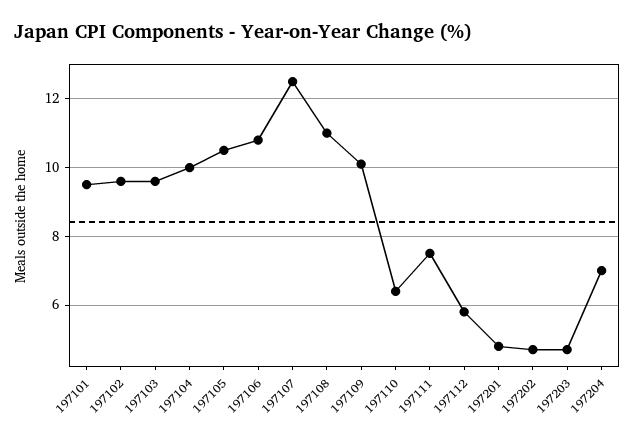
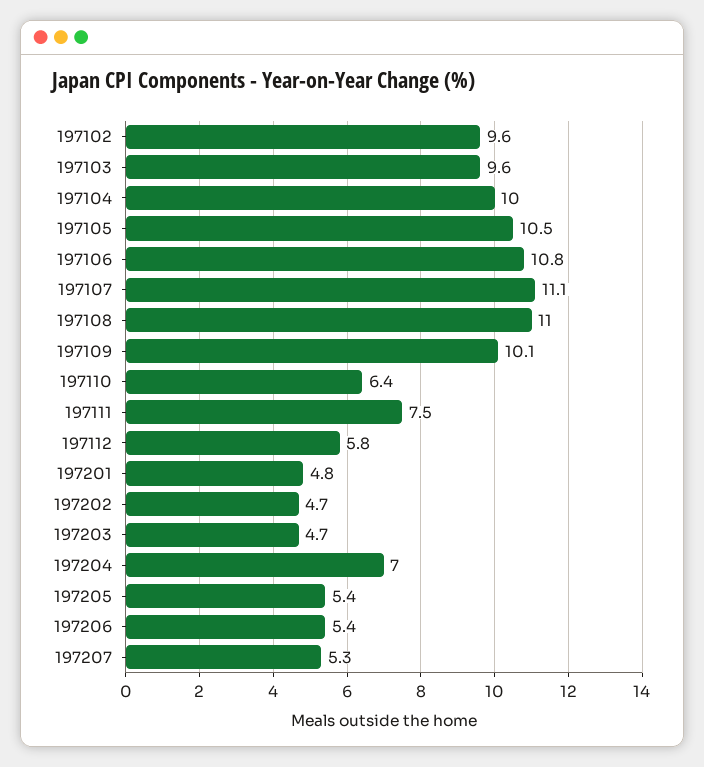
197101: 9.5 -> none
197107: 12.5 -> 11.1
197205: none -> 5.4
197206: none -> 5.4
197207: none -> 5.3

